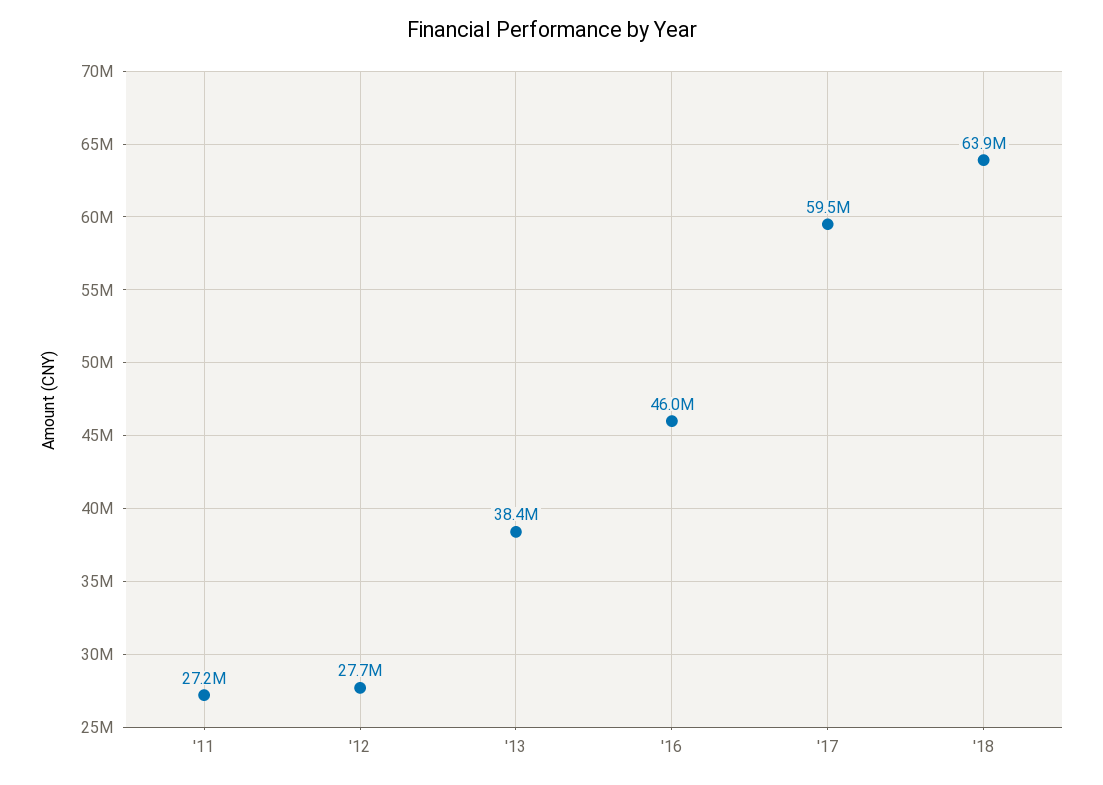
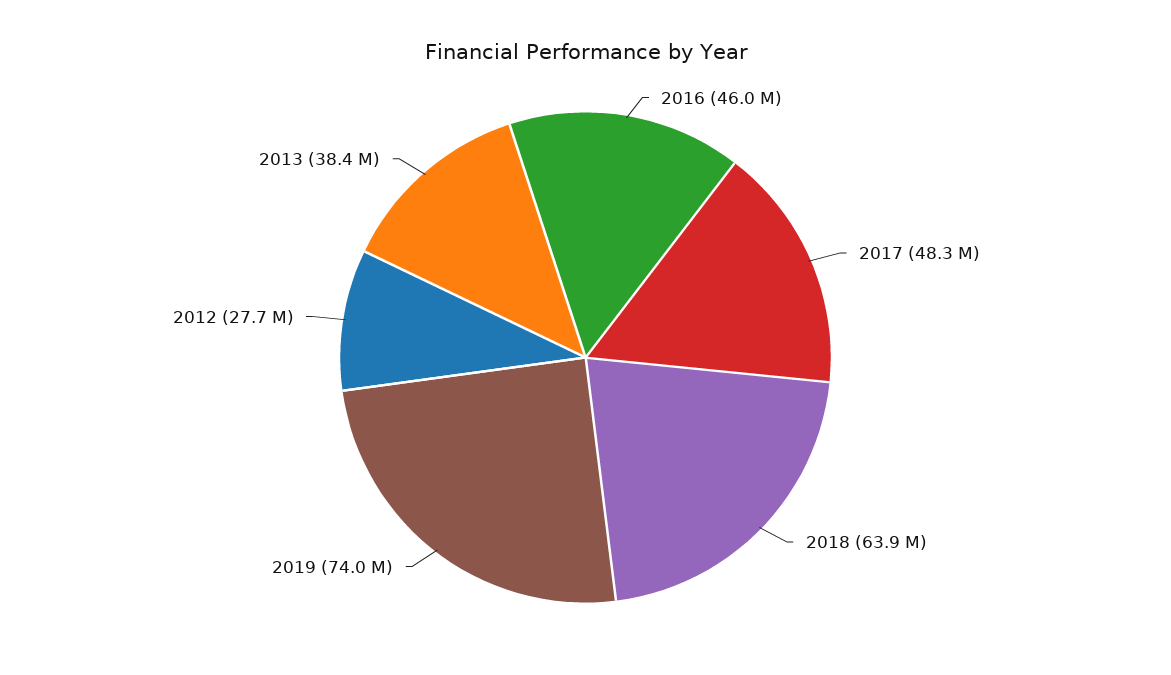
'11: 27200000 -> none
'17: 59500000 -> 48300000
2019: none -> 74000000

